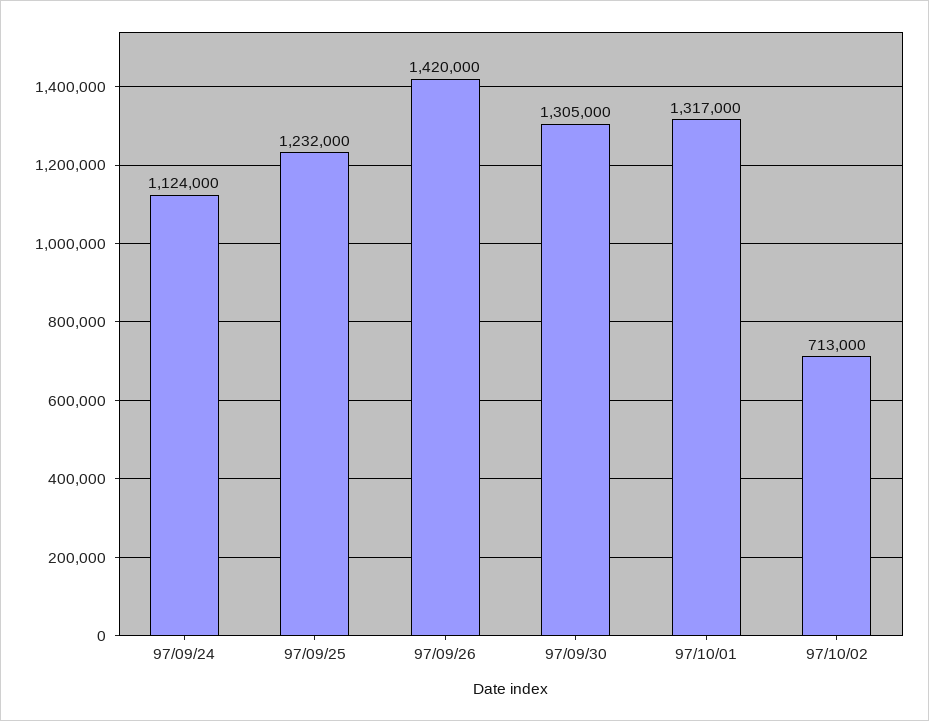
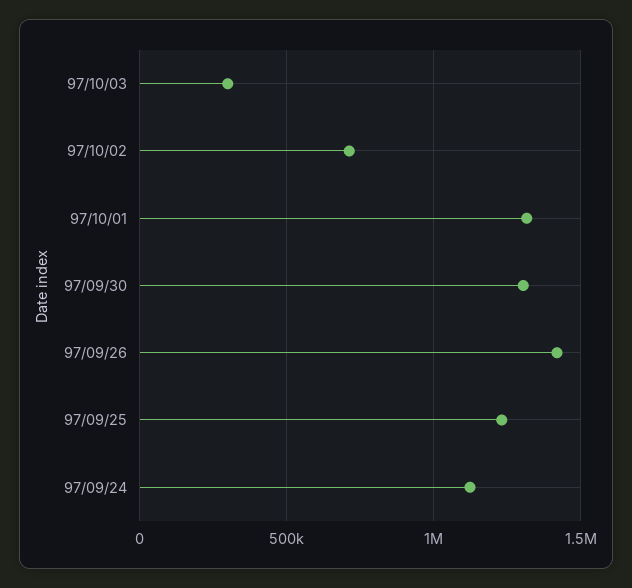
97/10/03: none -> 300000

